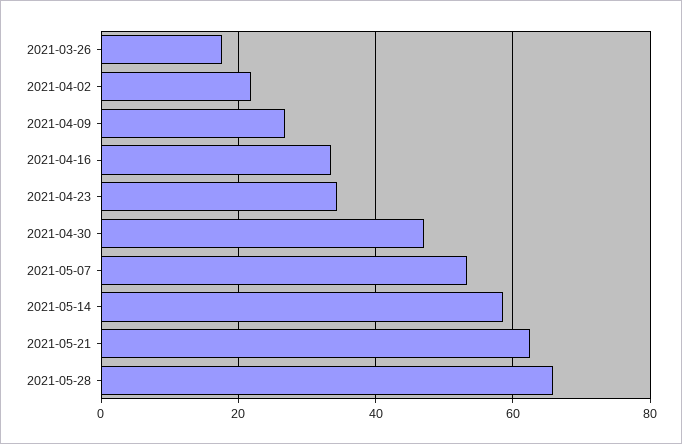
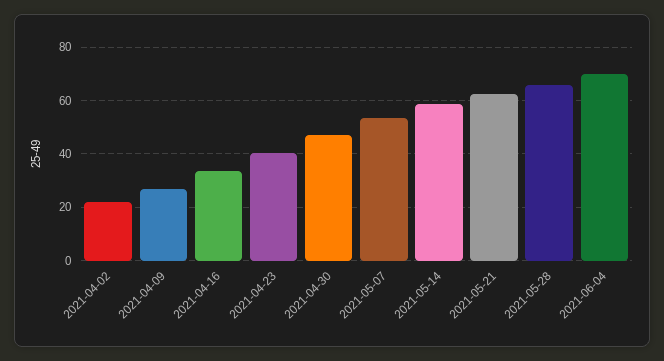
2021-03-26: 18 -> none
2021-04-23: 34 -> 40
2021-06-04: none -> 70

